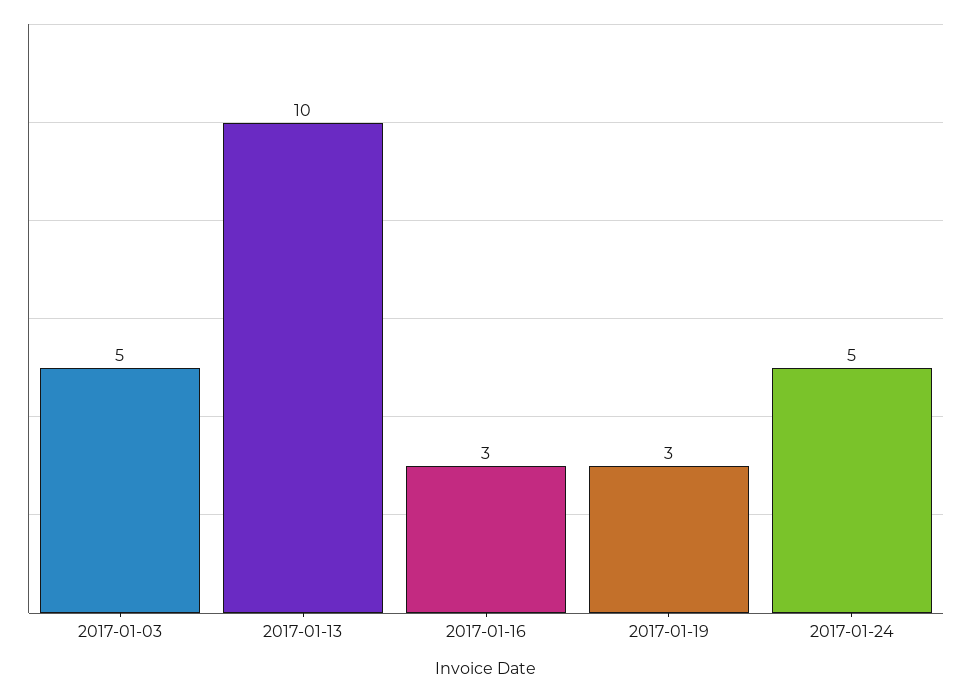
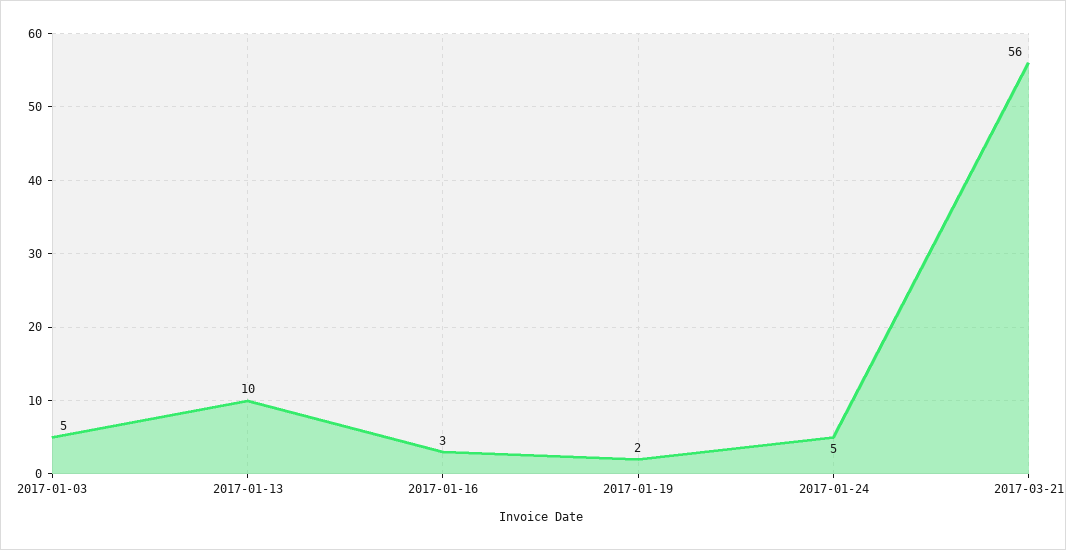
2017-01-19: 3 -> 2
2017-03-21: none -> 56

